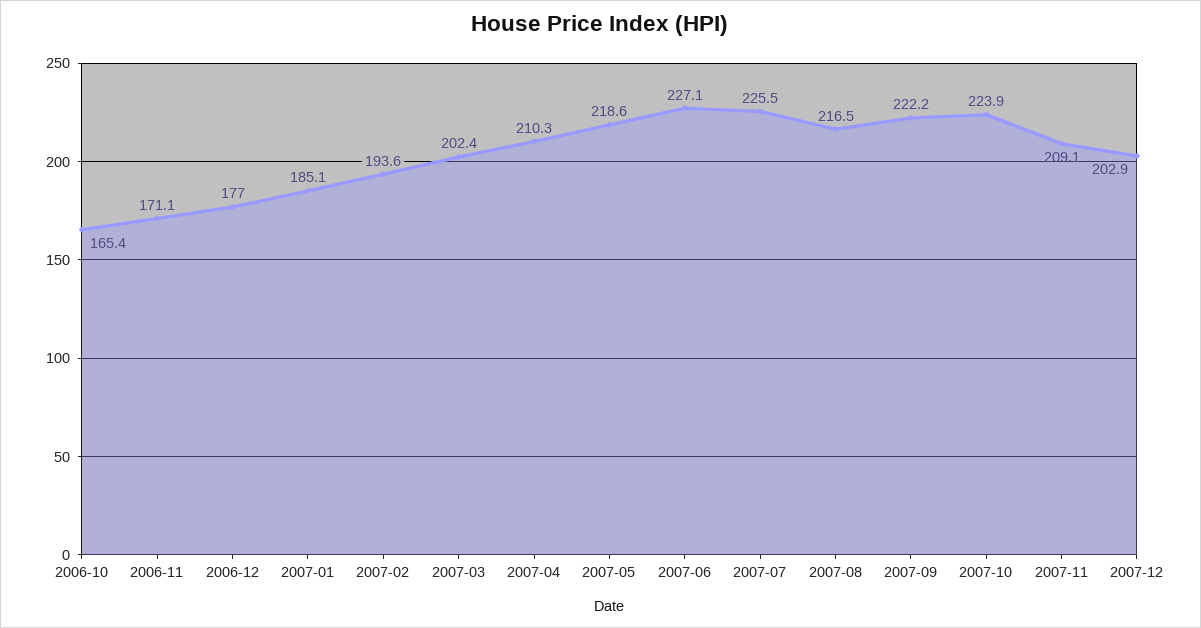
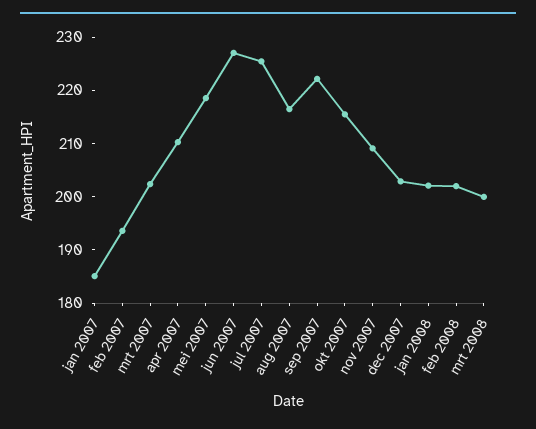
2006-10: 165.4 -> none
2006-11: 171.1 -> none
2006-12: 177 -> none
2007-10: 223.9 -> 216
jan 2008: none -> 202
feb 2008: none -> 202
mrt 2008: none -> 200

